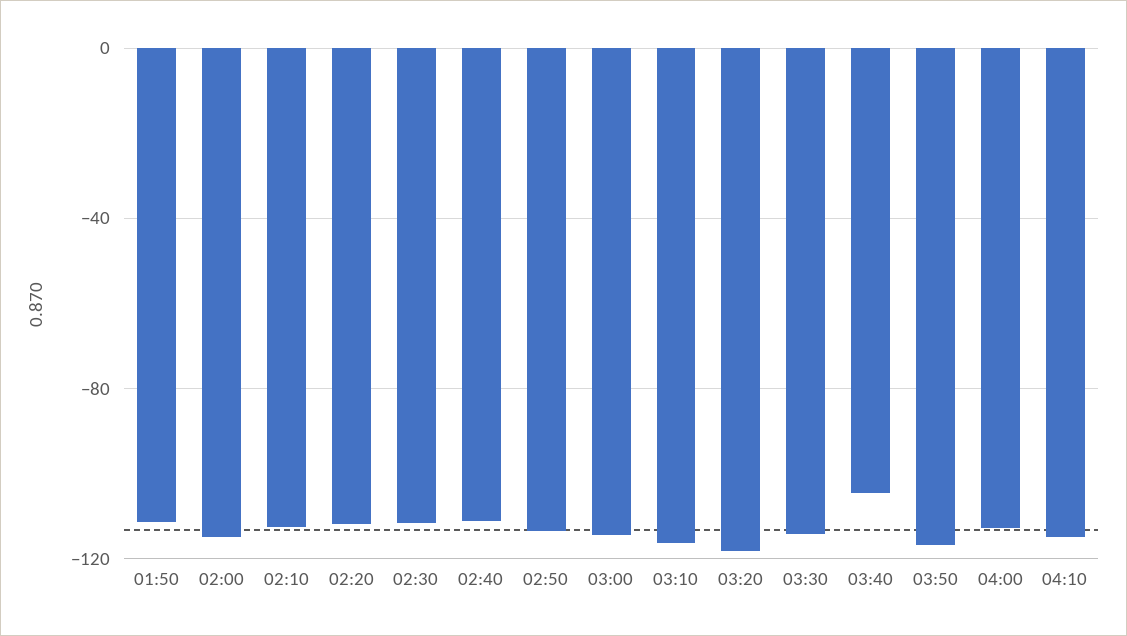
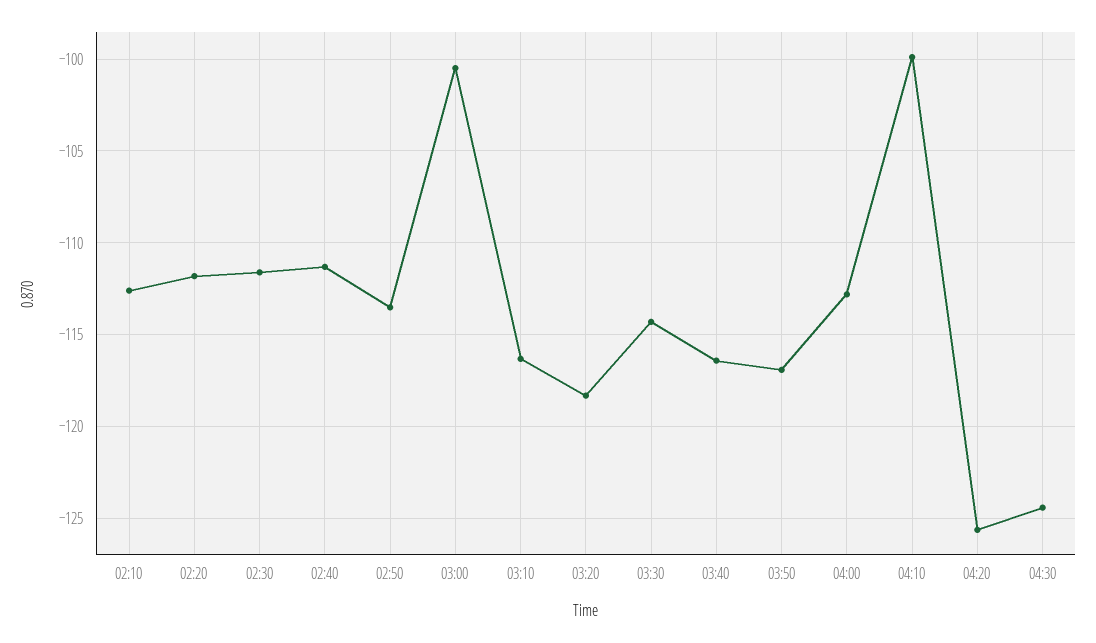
01:50: -110 -> none
02:00: -115 -> none
03:00: -115 -> -100.5
03:40: -105 -> -116.5
04:10: -115 -> -100
04:20: none -> -125.5
04:30: none -> -124.5

